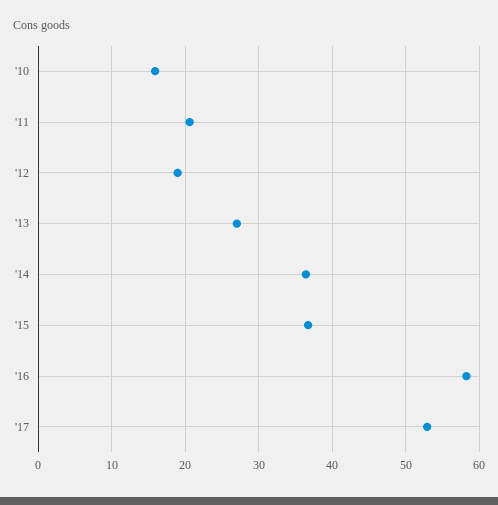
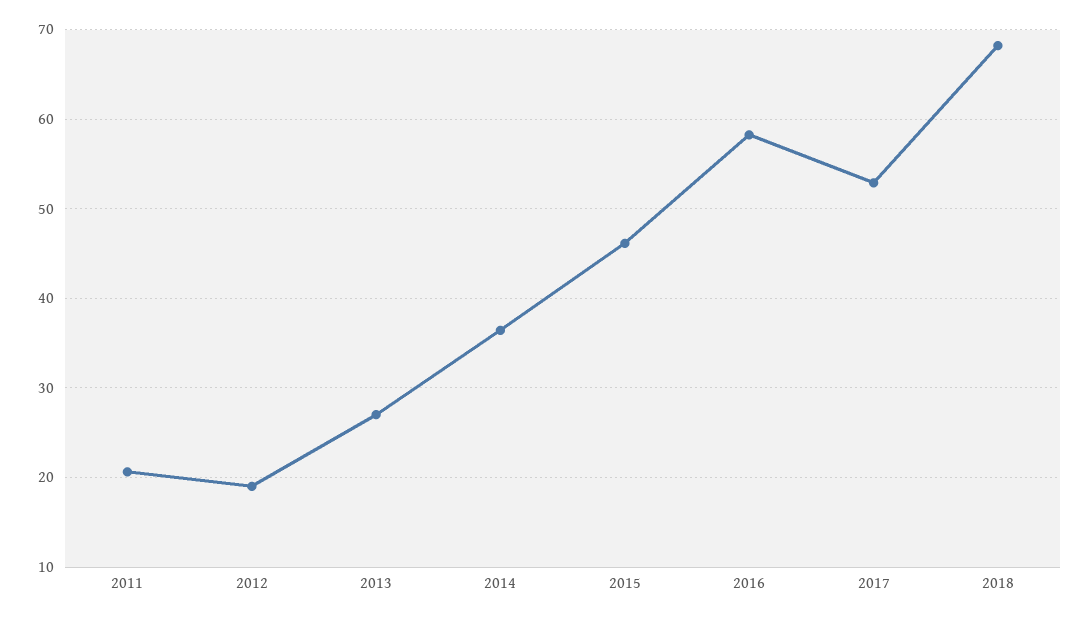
'10: 16 -> none
'15: 37 -> 46
2018: none -> 68

